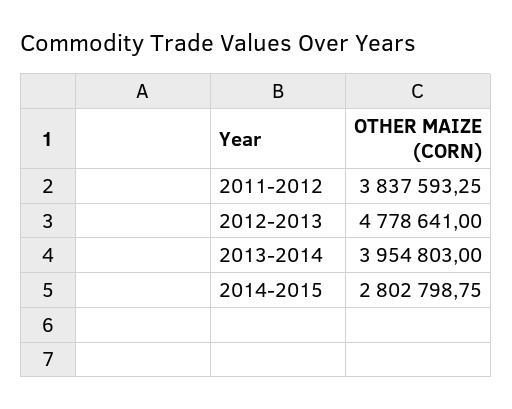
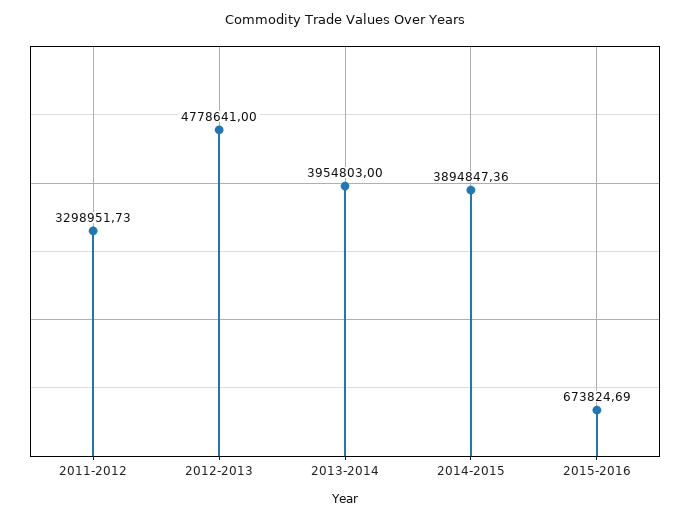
2011-2012: 3837593.25 -> 3298951.73
2014-2015: 2802798.75 -> 3894847.36
2015-2016: none -> 673824.69

